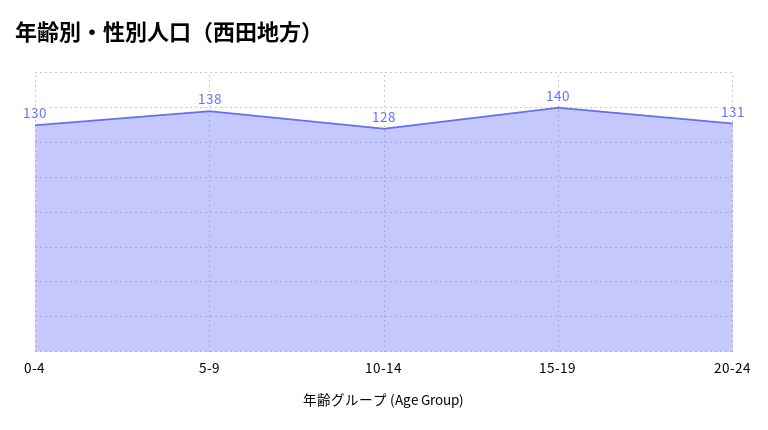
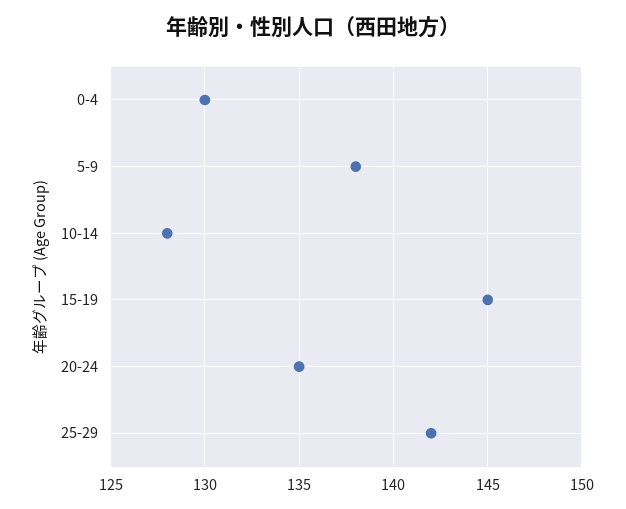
15-19: 140 -> 145
20-24: 131 -> 135
25-29: none -> 142

